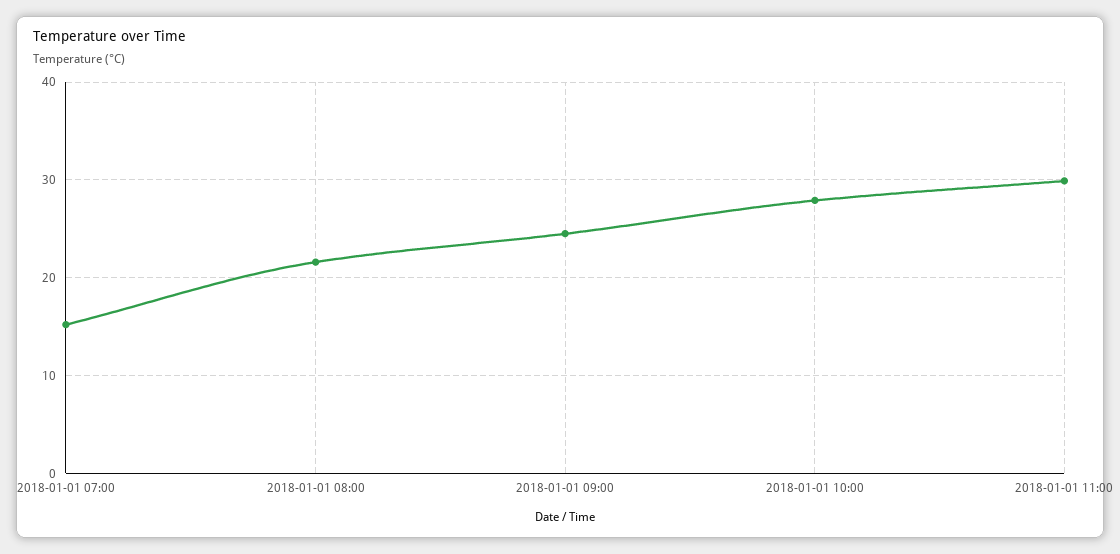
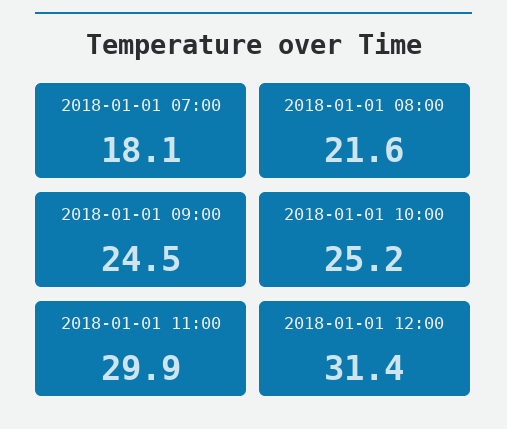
2018-01-01 07:00: 15 -> 18.1
2018-01-01 10:00: 28 -> 25.2
2018-01-01 12:00: none -> 31.4

